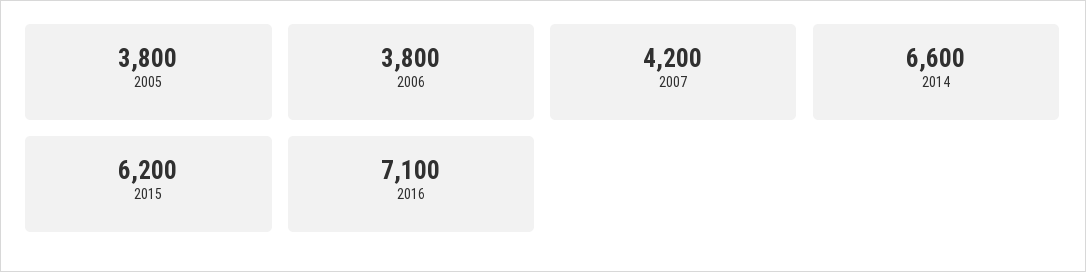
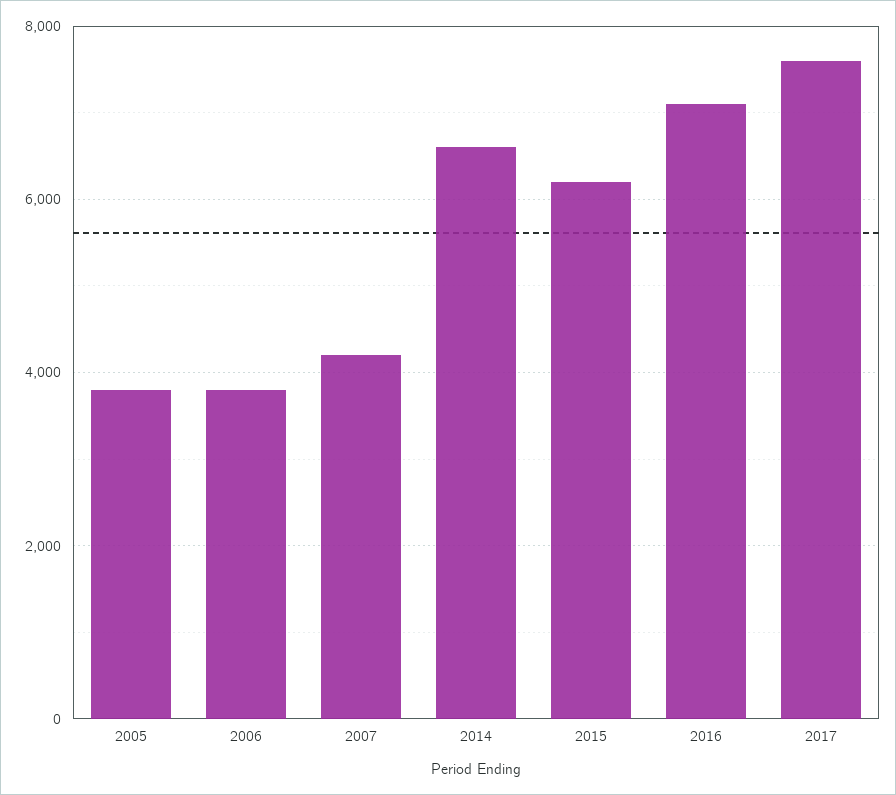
2017: none -> 7600

